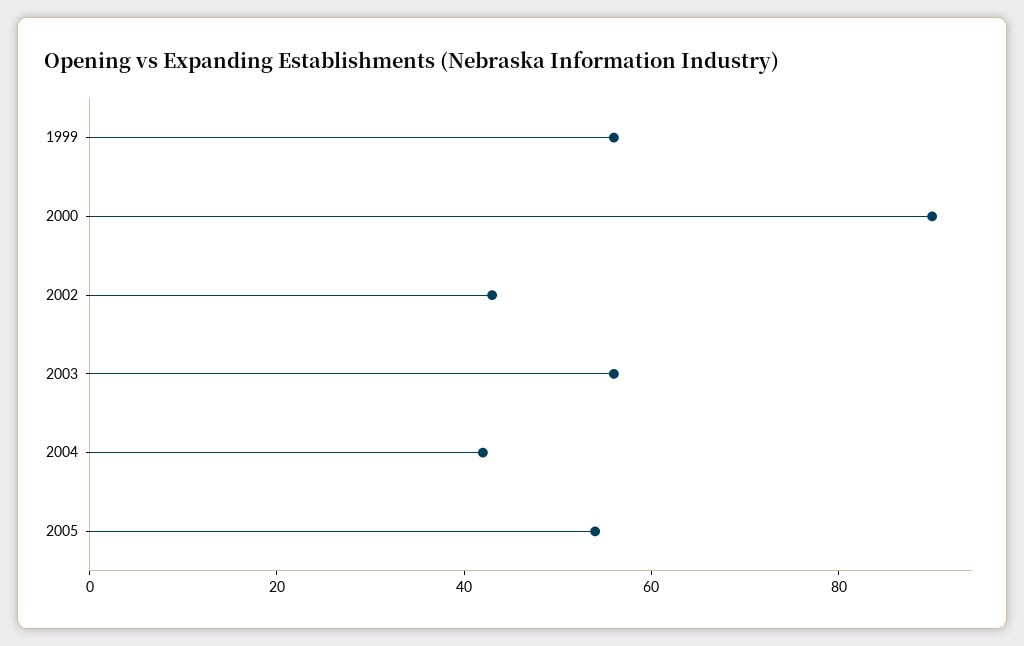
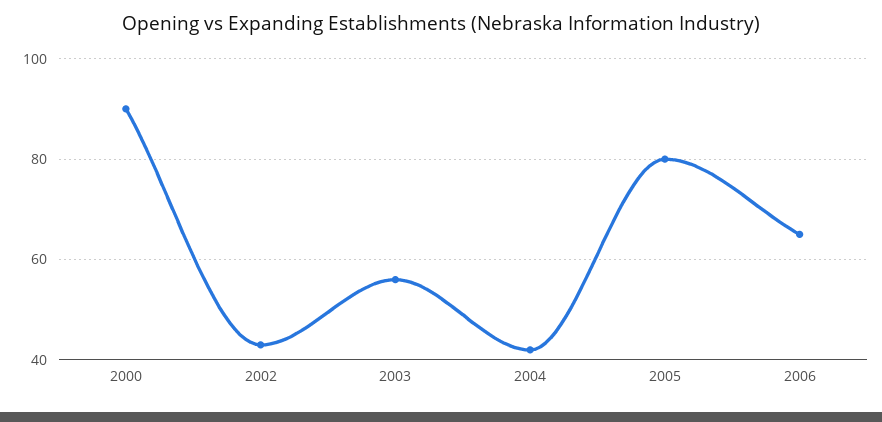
1999: 55 -> none
2005: 55 -> 80
2006: none -> 65

